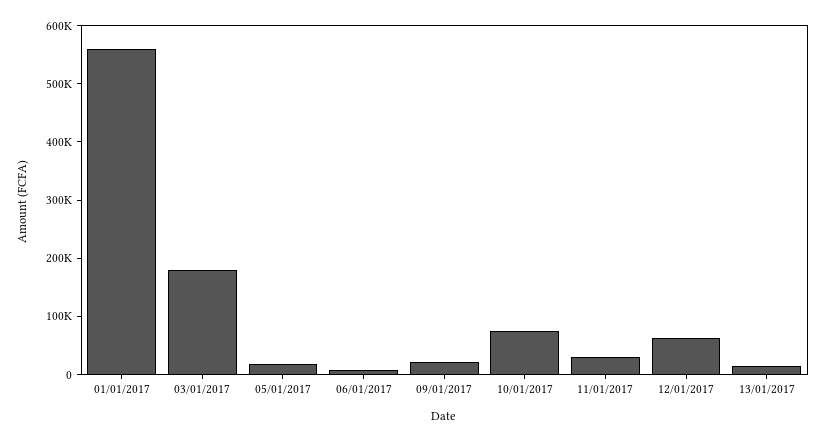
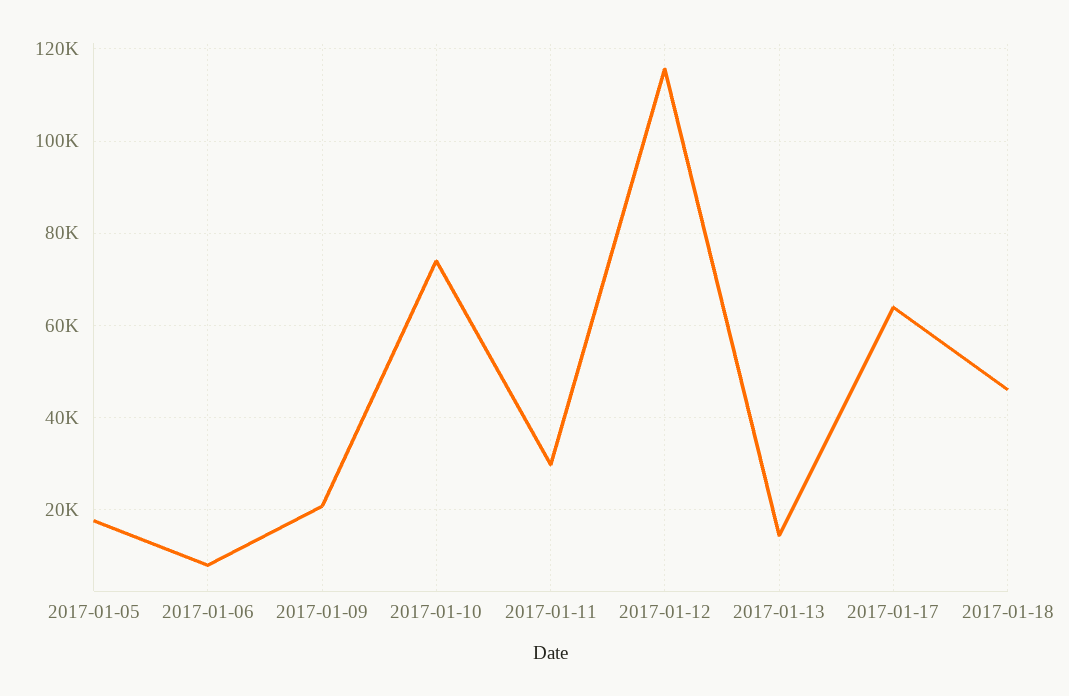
01/01/2017: 560000 -> none
03/01/2017: 180000 -> none
12/01/2017: 60000 -> 116000
2017-01-17: none -> 64000
2017-01-18: none -> 46000

